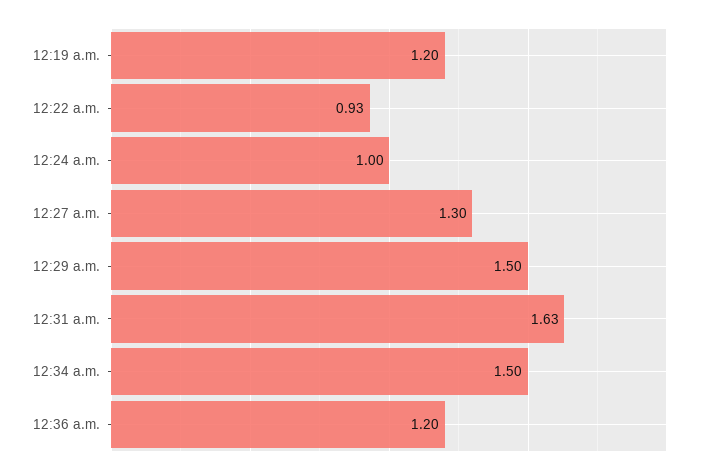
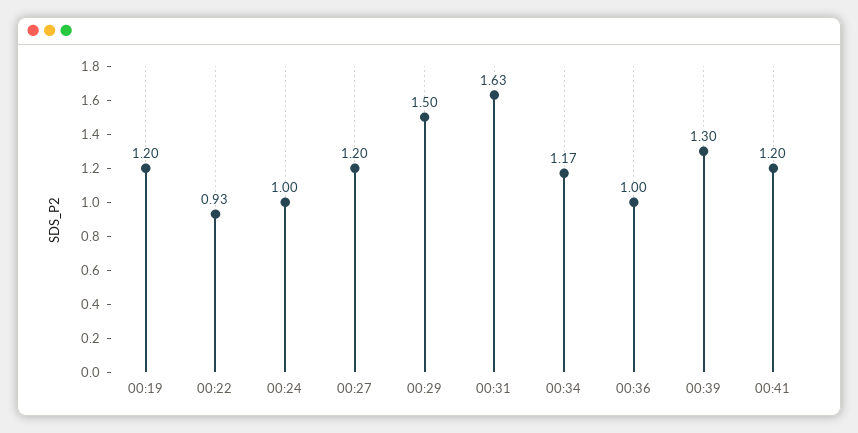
12:27 a.m.: 1.3 -> 1.2
12:34 a.m.: 1.5 -> 1.17
12:36 a.m.: 1.2 -> 1
00:39: none -> 1.3
00:41: none -> 1.2

